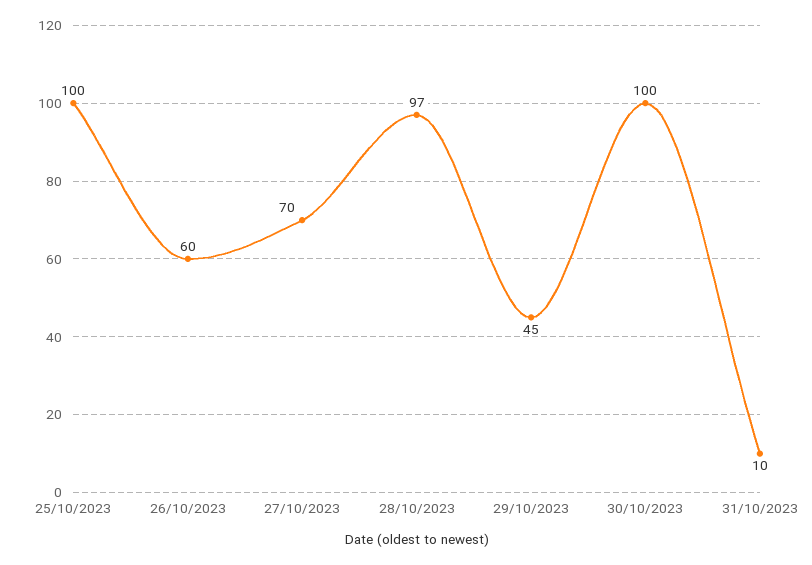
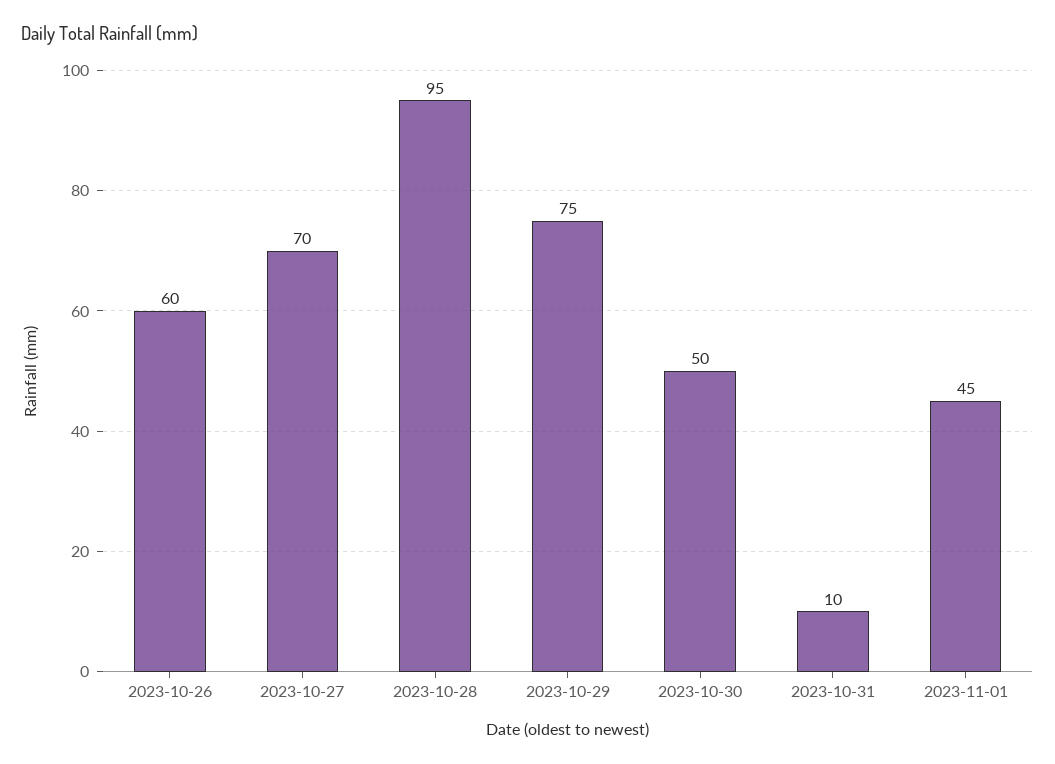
25/10/2023: 100 -> none
28/10/2023: 97 -> 95
29/10/2023: 45 -> 75
30/10/2023: 100 -> 50
2023-11-01: none -> 45

